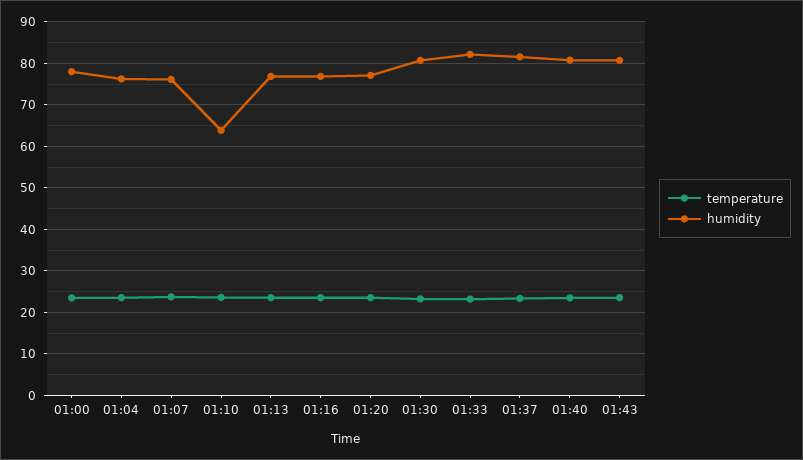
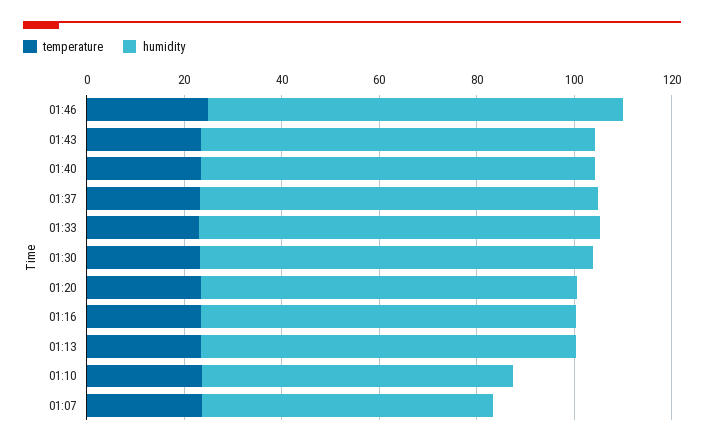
temperature, 01:00: 24 -> none
humidity, 01:00: 78 -> none
temperature, 01:04: 24 -> none
humidity, 01:04: 76 -> none
humidity, 01:07: 76 -> 60
temperature, 01:46: none -> 25
humidity, 01:46: none -> 85

